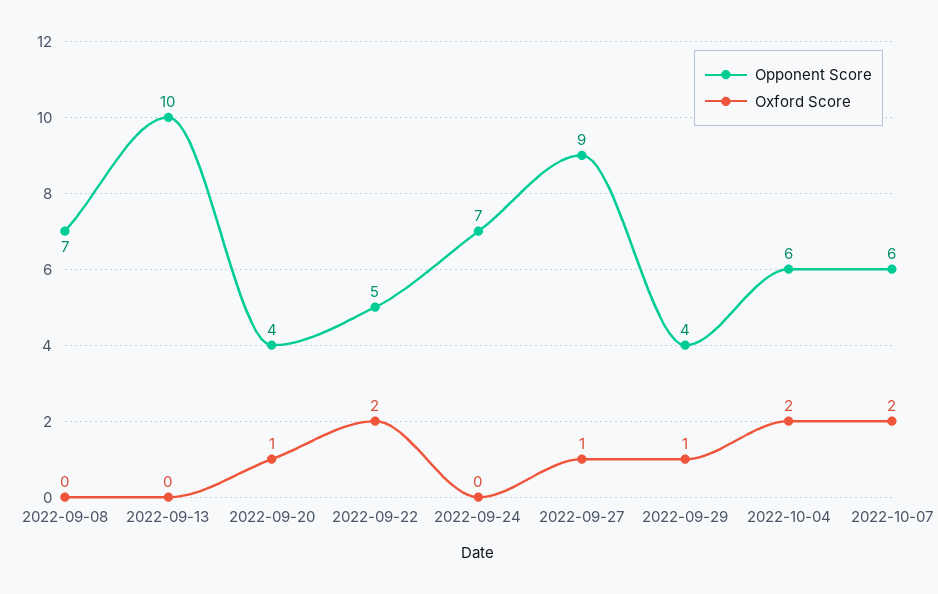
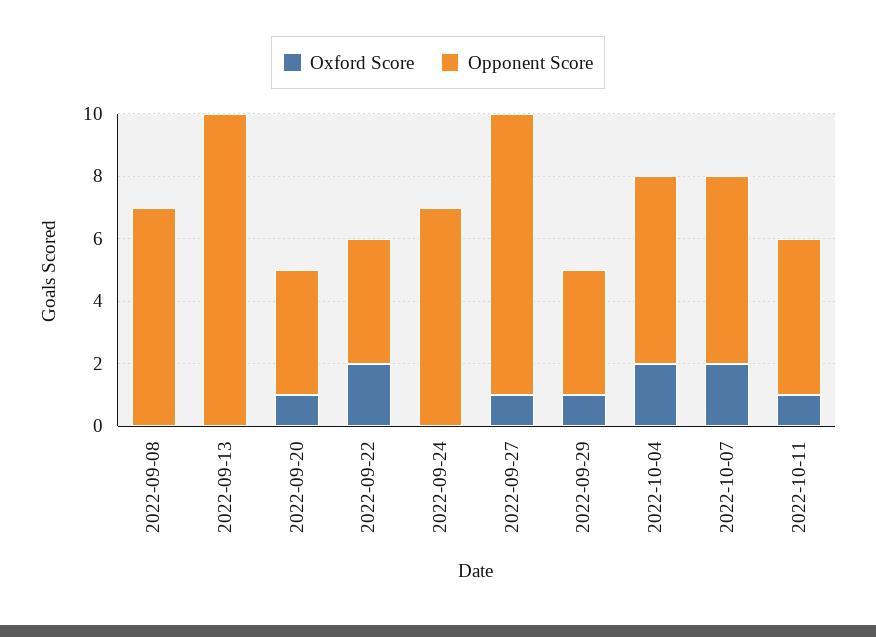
Opponent Score, 2022-09-22: 5 -> 4
Oxford Score, 2022-10-11: none -> 1
Opponent Score, 2022-10-11: none -> 5

